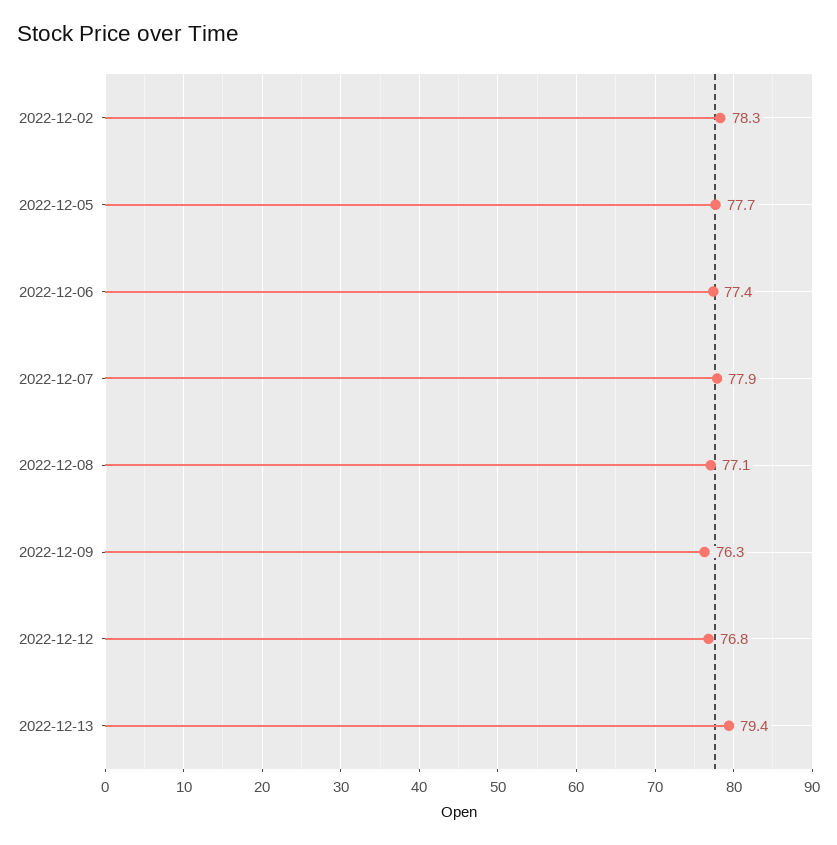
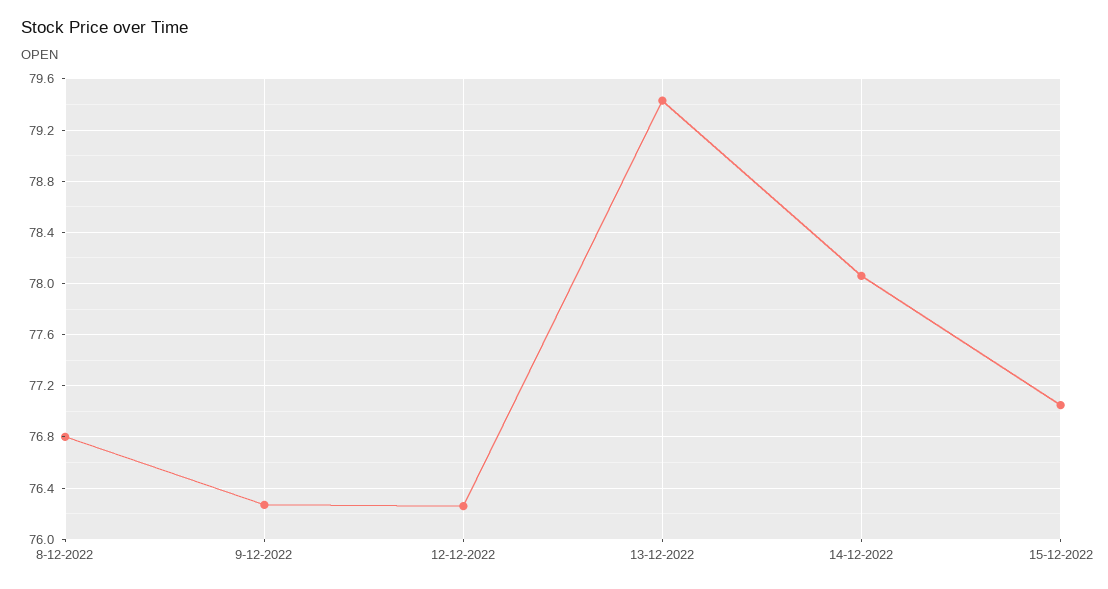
2022-12-02: 78.3 -> none
2022-12-05: 77.7 -> none
2022-12-06: 77.4 -> none
2022-12-07: 77.9 -> none
2022-12-08: 77.1 -> 76.8
2022-12-12: 76.8 -> 76.25
14-12-2022: none -> 78.05
15-12-2022: none -> 77.05

